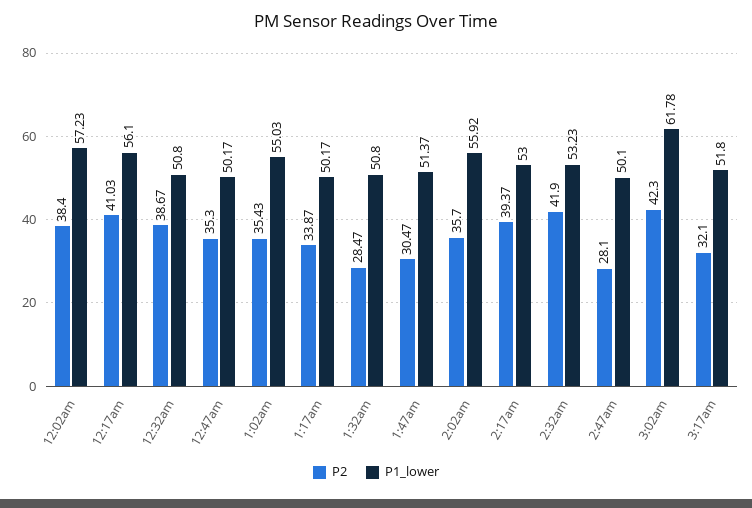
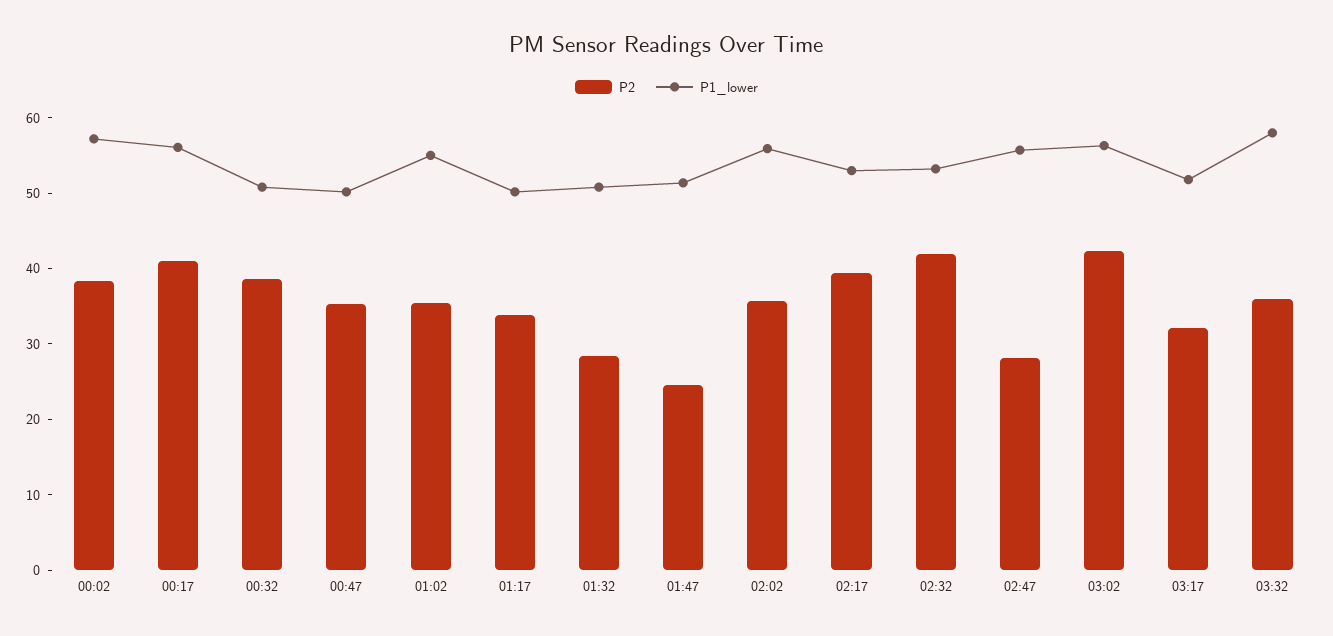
P2, 1:47am: 30.47 -> 24
P1_lower, 2:47am: 50.1 -> 56
P1_lower, 3:02am: 61.78 -> 56
P2, 03:32: none -> 36
P1_lower, 03:32: none -> 58

